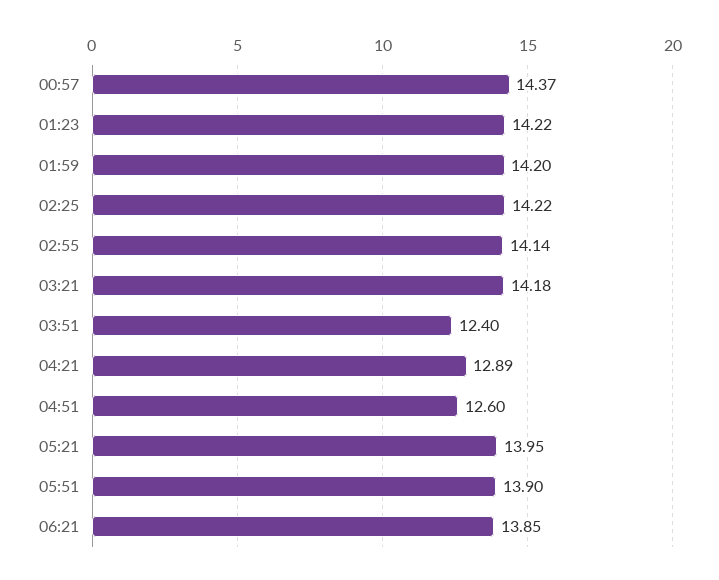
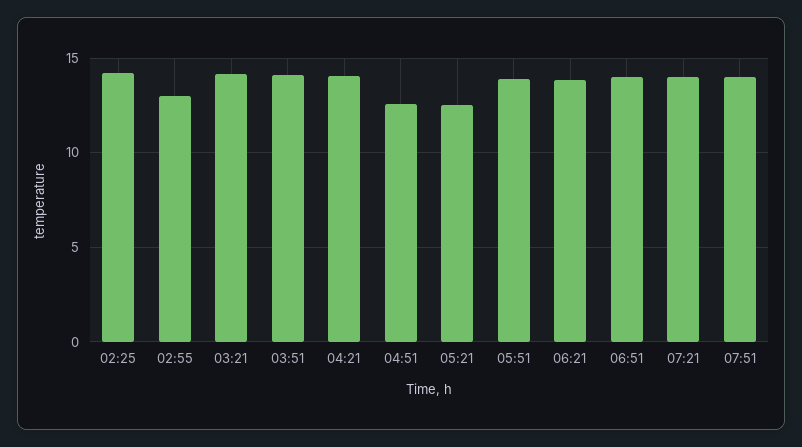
00:57: 14.37 -> none
01:23: 14.22 -> none
01:59: 14.2 -> none
02:55: 14.14 -> 13
03:51: 12.4 -> 14
04:21: 12.89 -> 14
05:21: 13.95 -> 12.5
06:51: none -> 14
07:21: none -> 14
07:51: none -> 14

